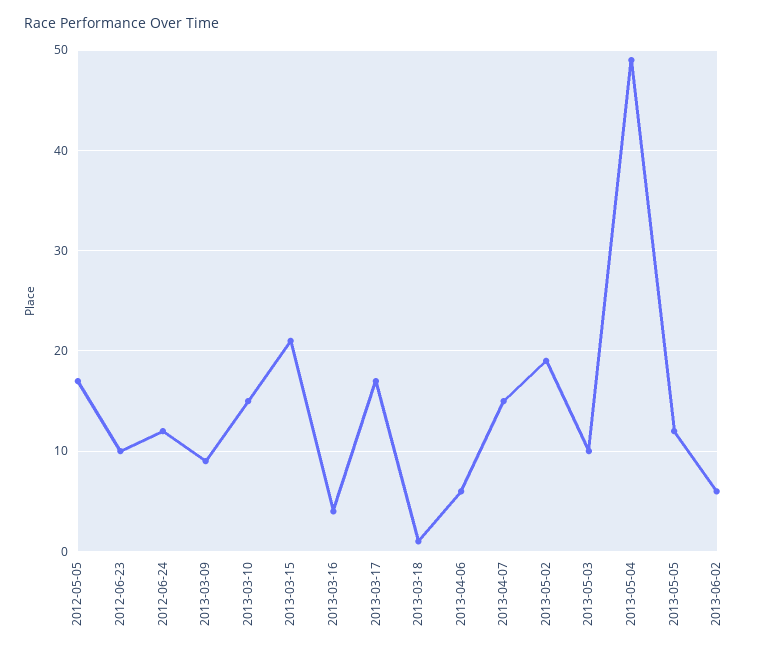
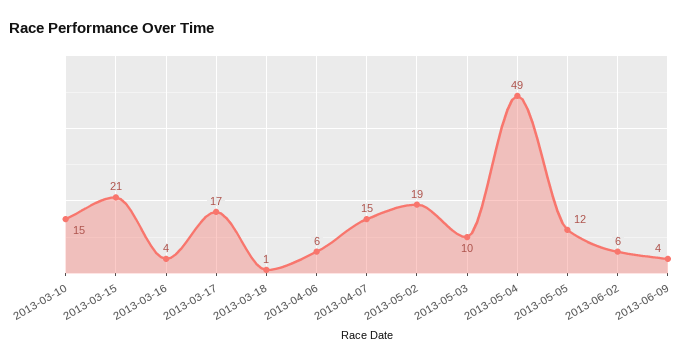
2012-05-05: 17 -> none
2012-06-23: 10 -> none
2012-06-24: 12 -> none
2013-03-09: 9 -> none
2013-06-09: none -> 4

